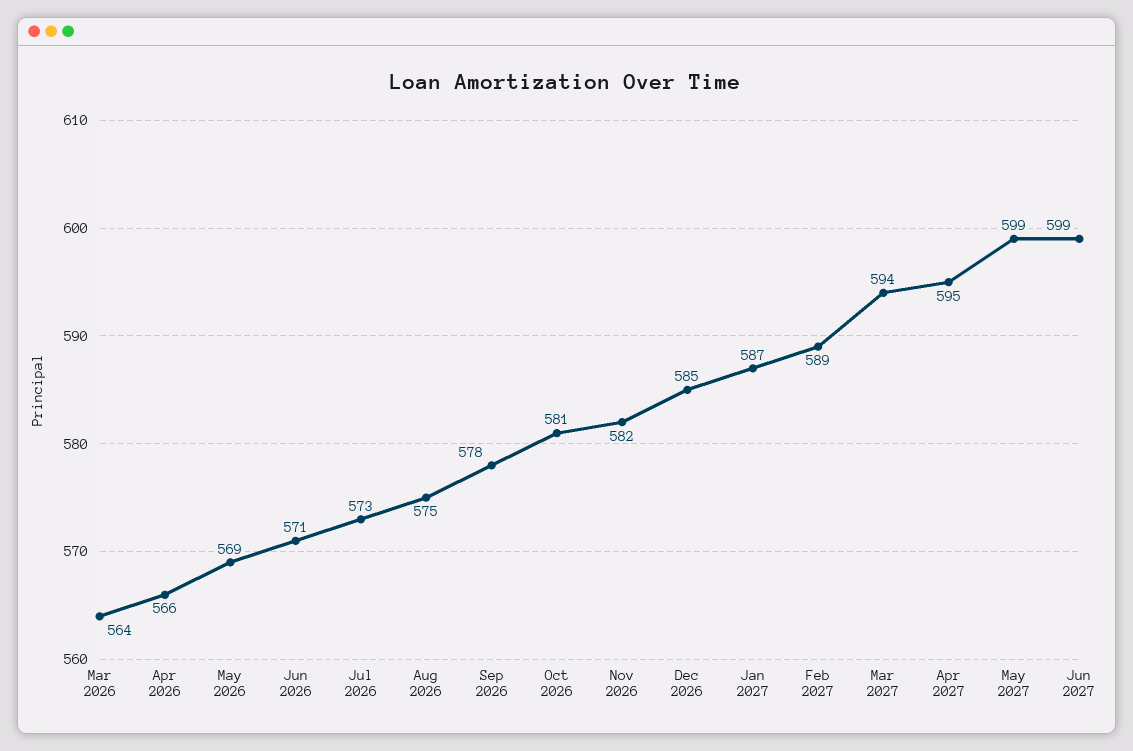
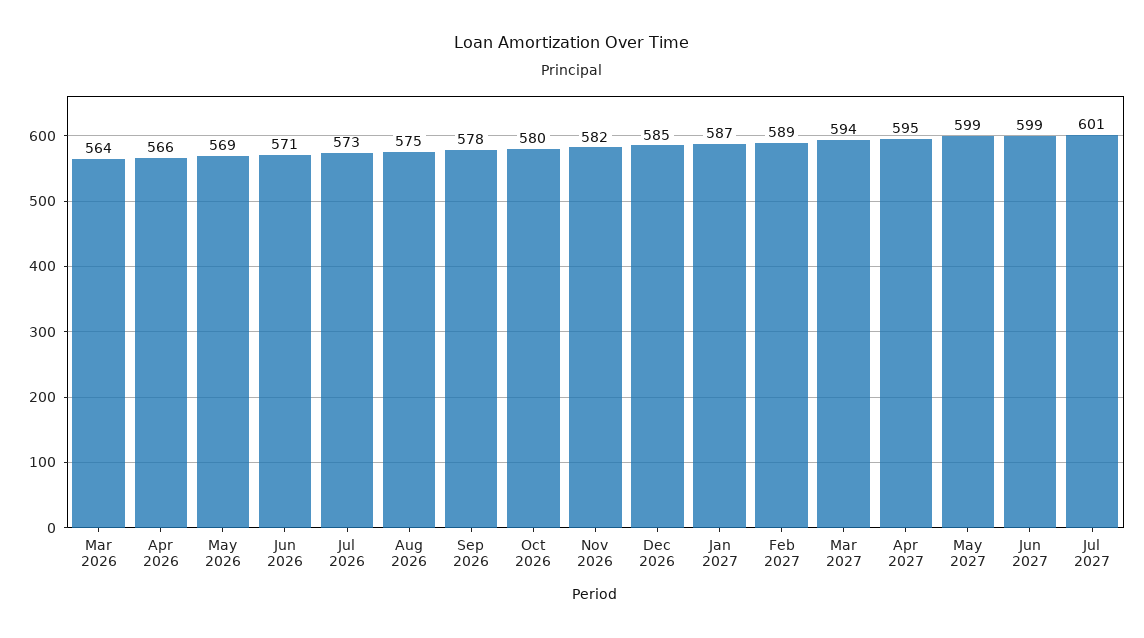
Oct 2026: 581 -> 580
Jul 2027: none -> 601

